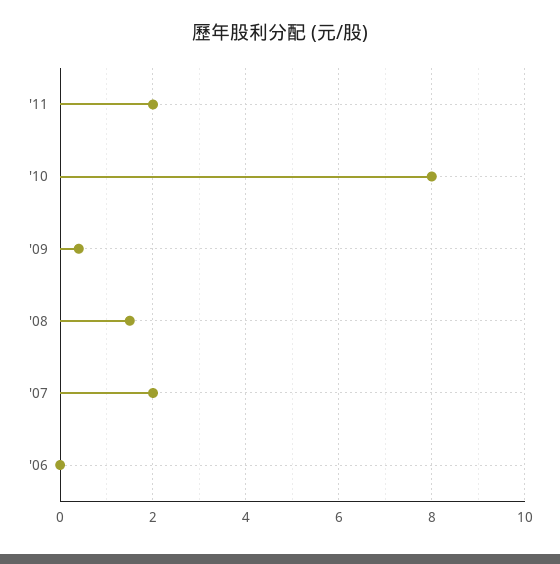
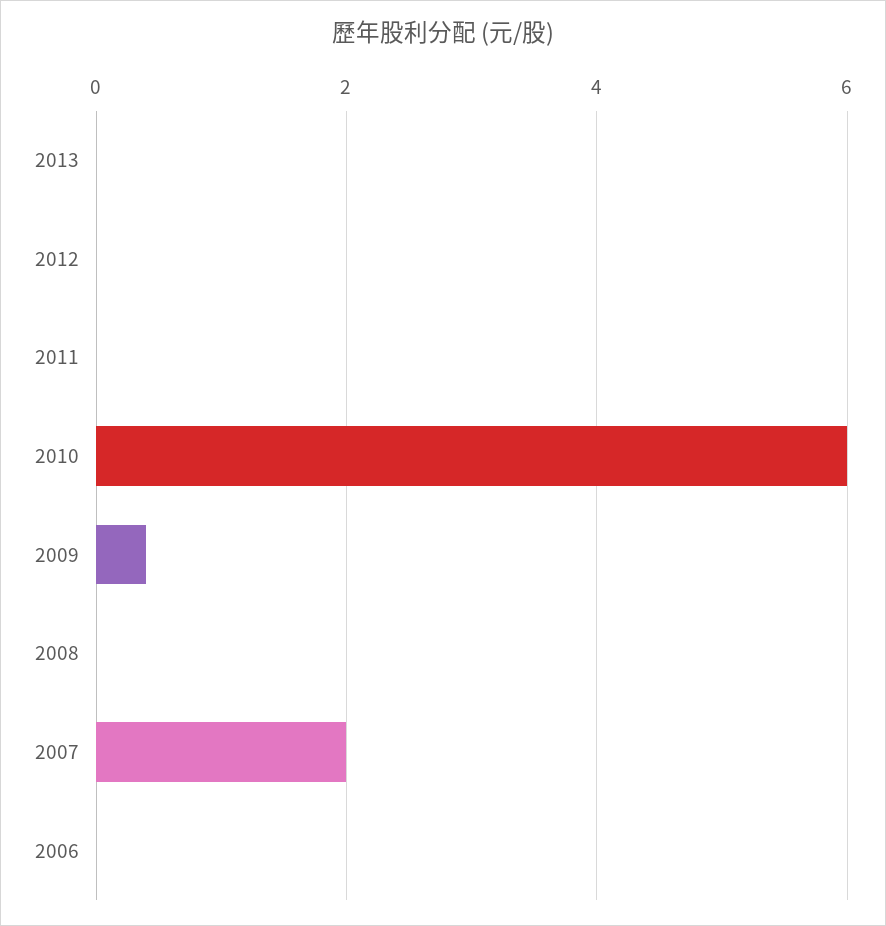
'11: 2 -> 0
'10: 8 -> 6
'08: 1.5 -> 0
2013: none -> 0
2012: none -> 0

